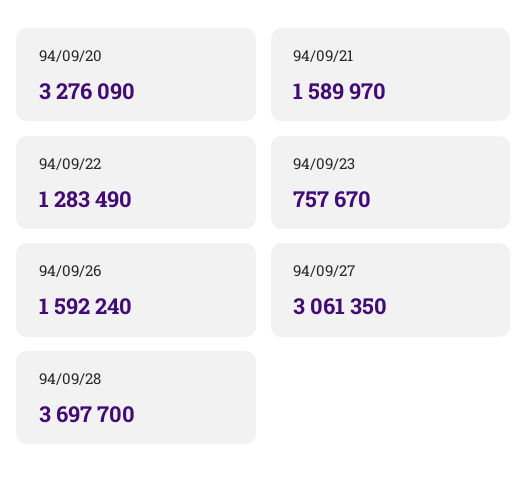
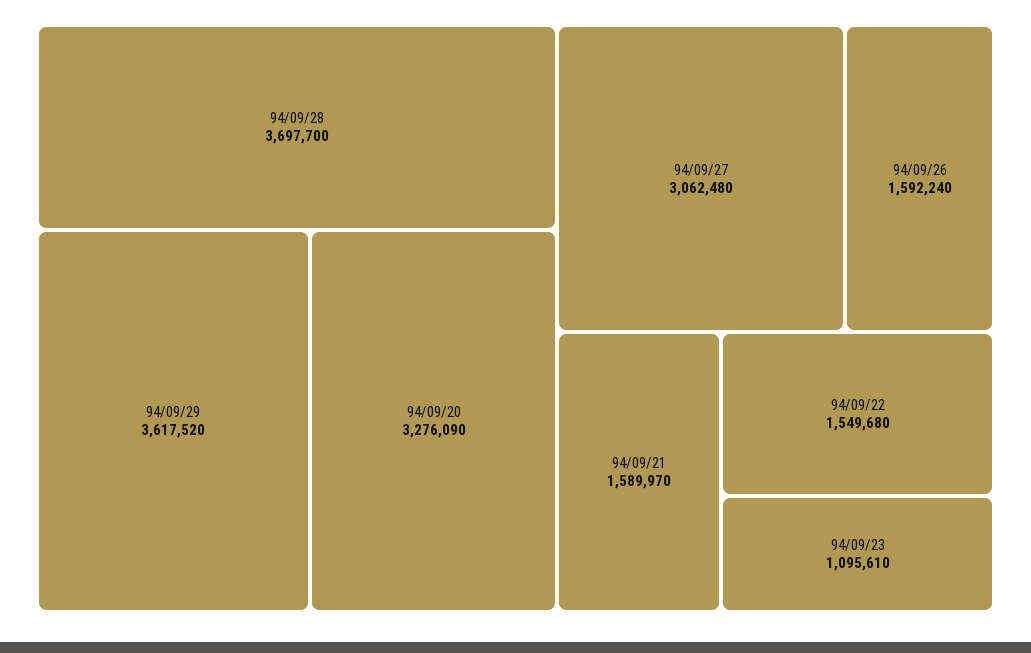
94/09/22: 1283490 -> 1549680
94/09/23: 757670 -> 1095610
94/09/27: 3061350 -> 3062480
94/09/29: none -> 3617520

